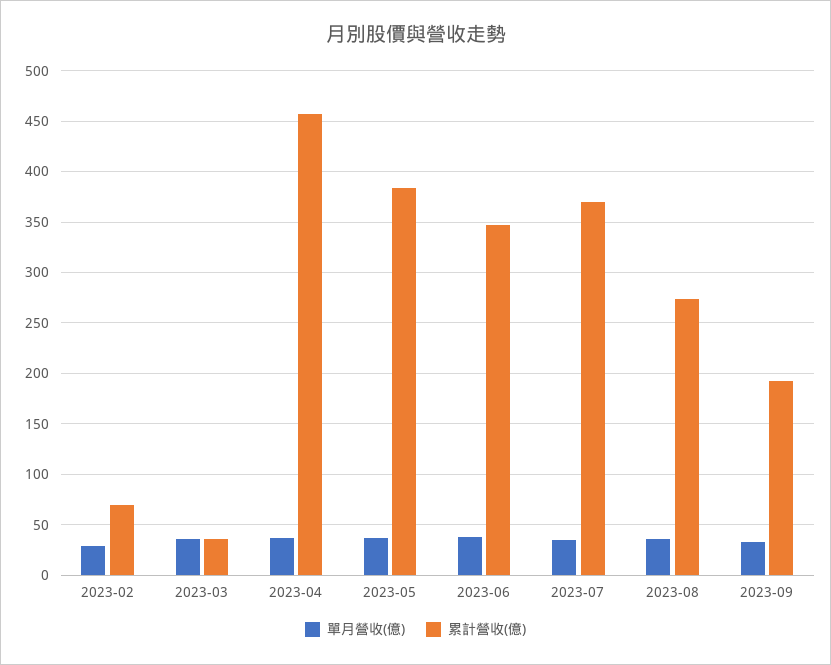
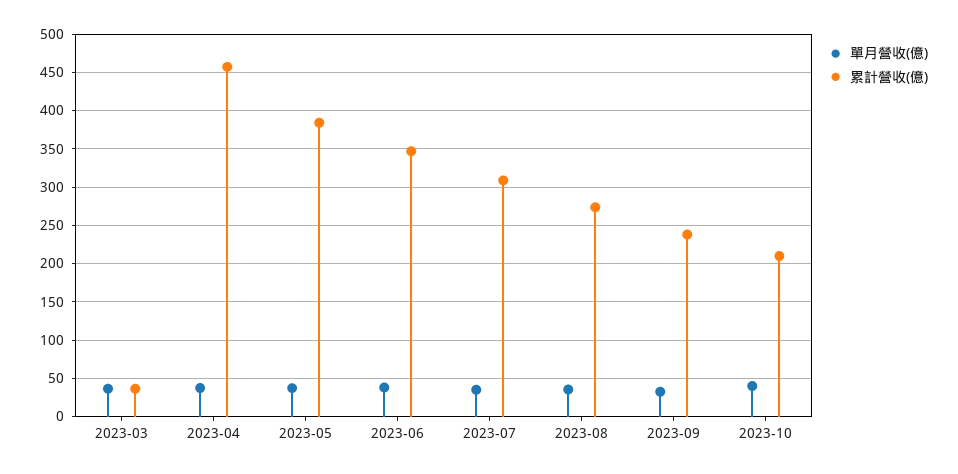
單月營收(億), 2023-02: 30 -> none
累計營收(億), 2023-02: 70 -> none
累計營收(億), 2023-07: 370 -> 310
累計營收(億), 2023-09: 190 -> 240
單月營收(億), 2023-10: none -> 40
累計營收(億), 2023-10: none -> 210

